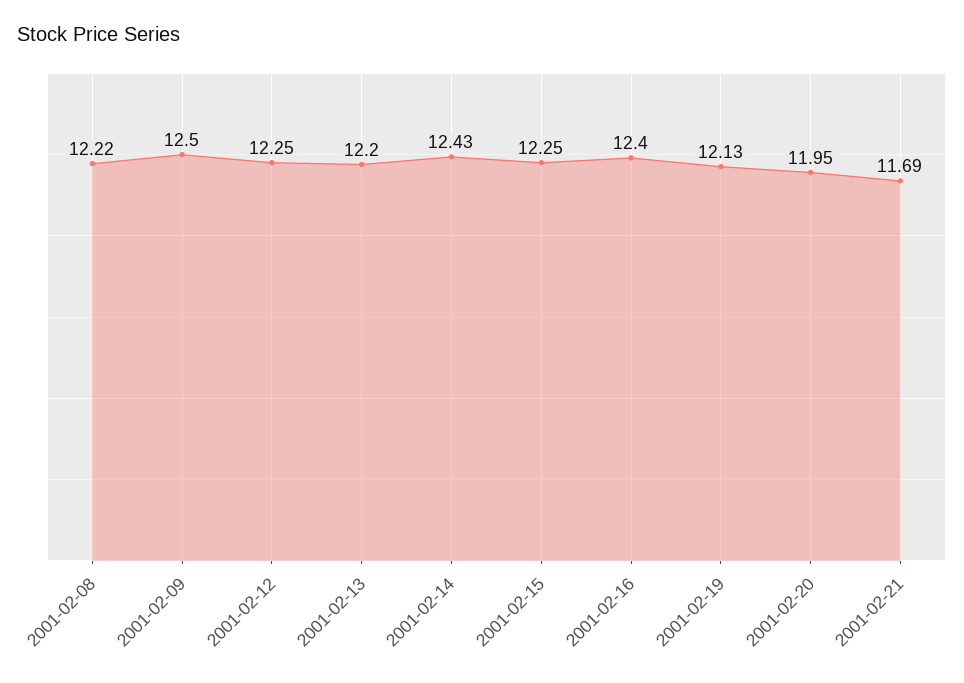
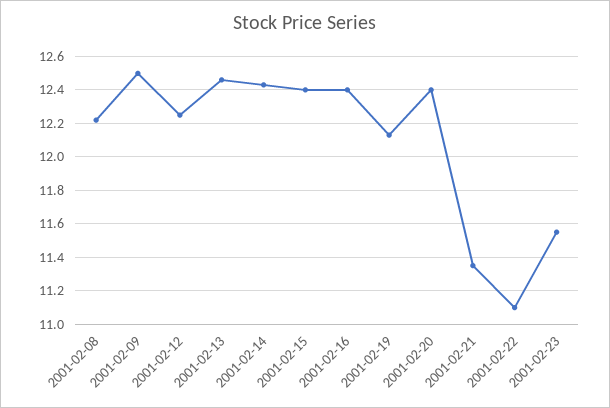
2001-02-13: 12.2 -> 12.45
2001-02-15: 12.25 -> 12.4
2001-02-20: 11.95 -> 12.4
2001-02-21: 11.69 -> 11.35
2001-02-22: none -> 11.1
2001-02-23: none -> 11.55

